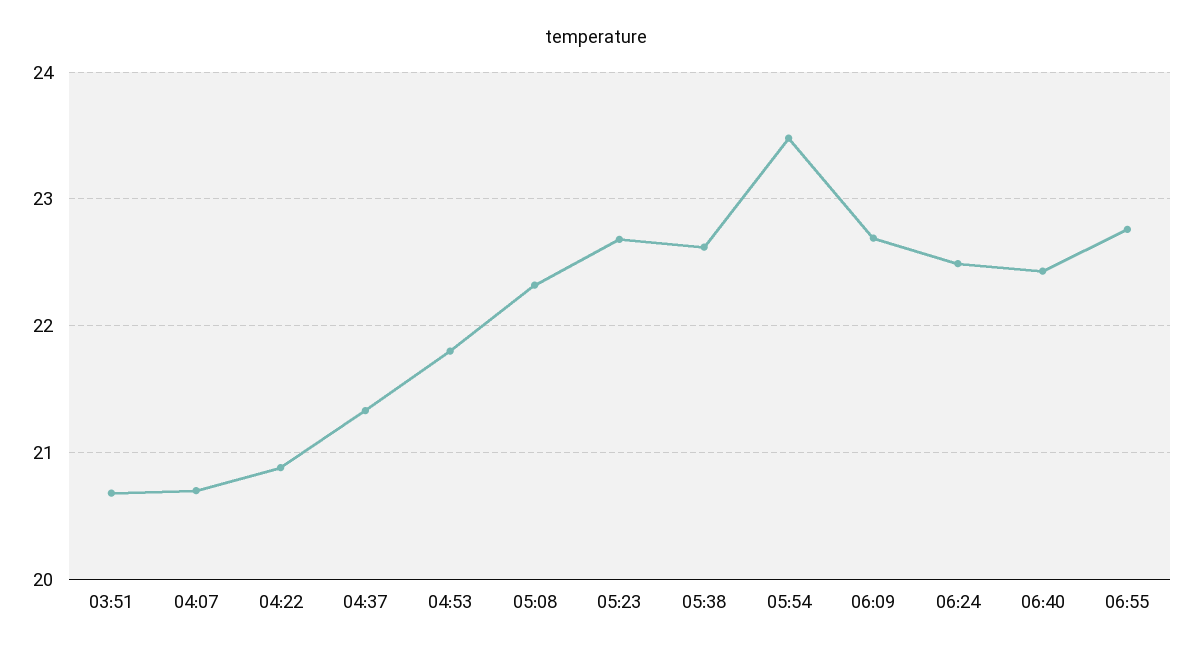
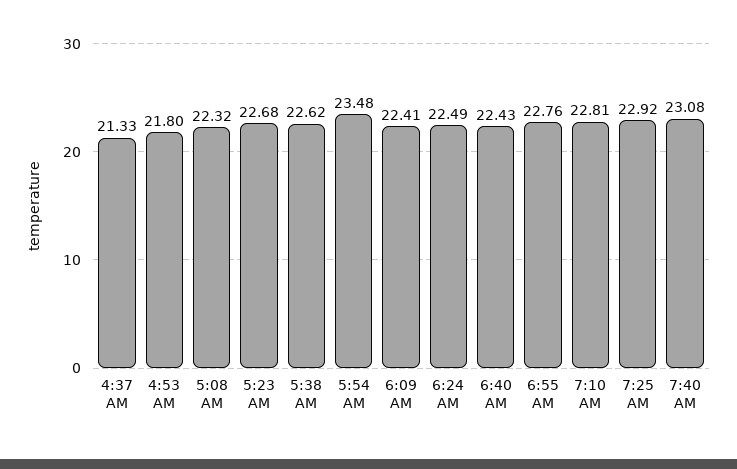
03:51: 20.7 -> none
04:07: 20.7 -> none
04:22: 20.9 -> none
06:09: 22.7 -> 22.41
7:10 AM: none -> 22.81
7:25 AM: none -> 22.92
7:40 AM: none -> 23.08

